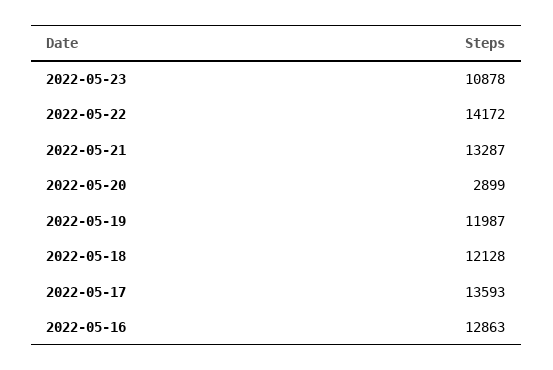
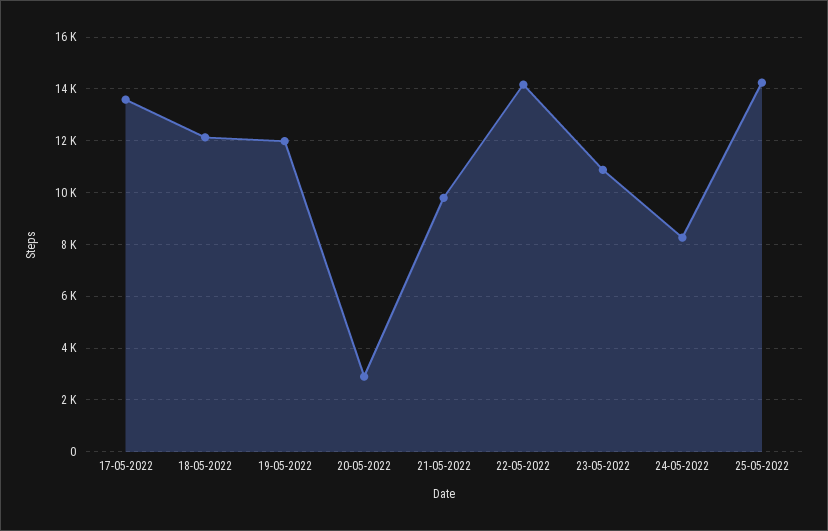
2022-05-21: 13287 -> 9750
2022-05-16: 12863 -> none
24-05-2022: none -> 8250
25-05-2022: none -> 14250

